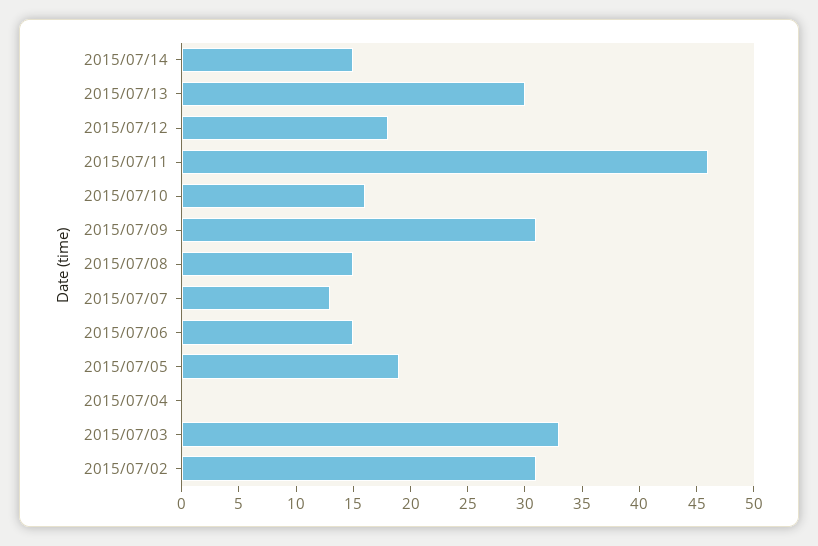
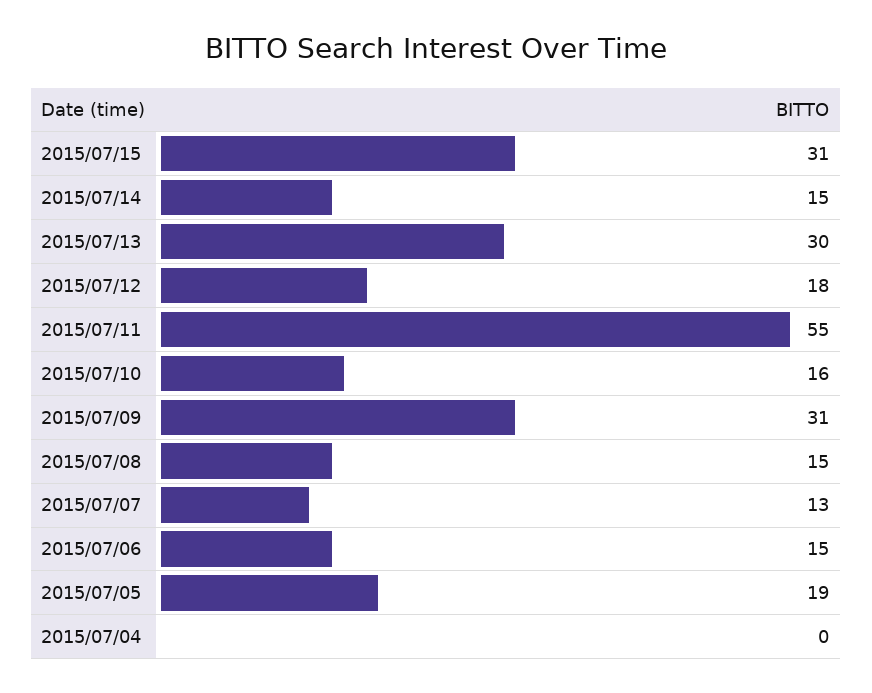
2015/07/11: 46 -> 55
2015/07/03: 33 -> none
2015/07/02: 31 -> none
2015/07/15: none -> 31

